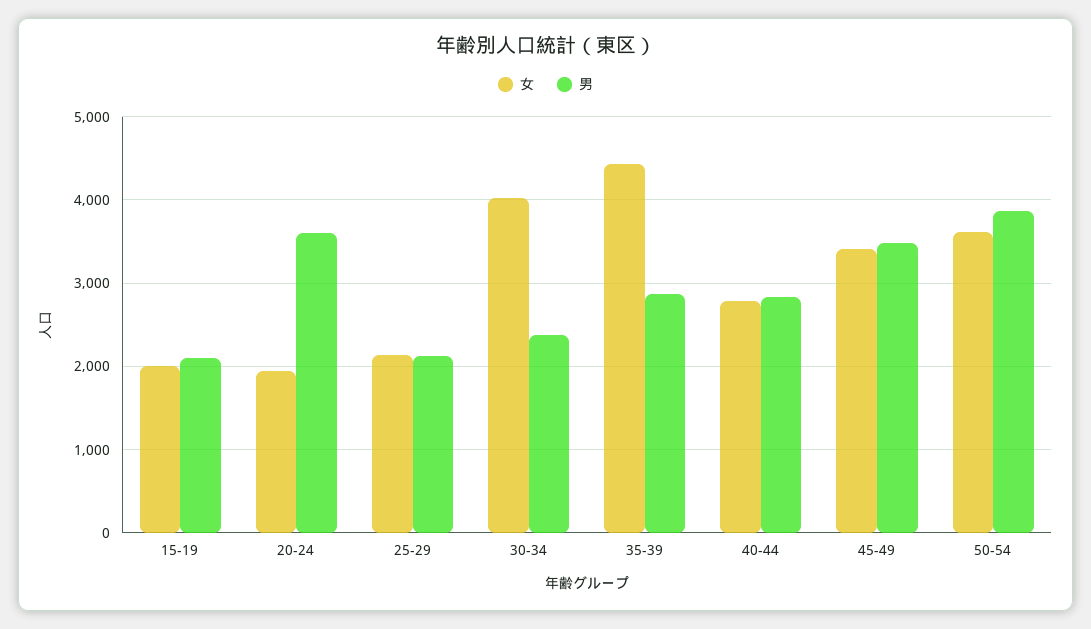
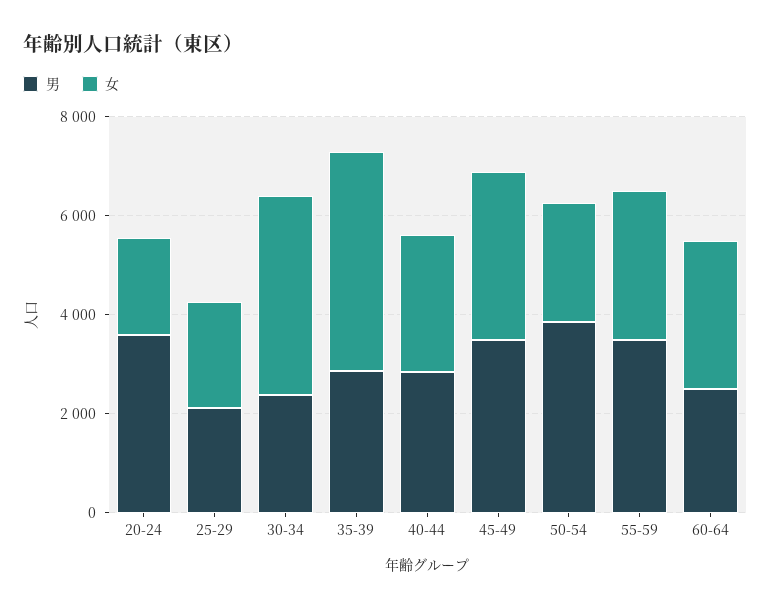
女, 15-19: 2000 -> none
男, 15-19: 2100 -> none
女, 50-54: 3600 -> 2500
男, 55-59: none -> 3500
女, 55-59: none -> 3000
男, 60-64: none -> 2500
女, 60-64: none -> 3000

